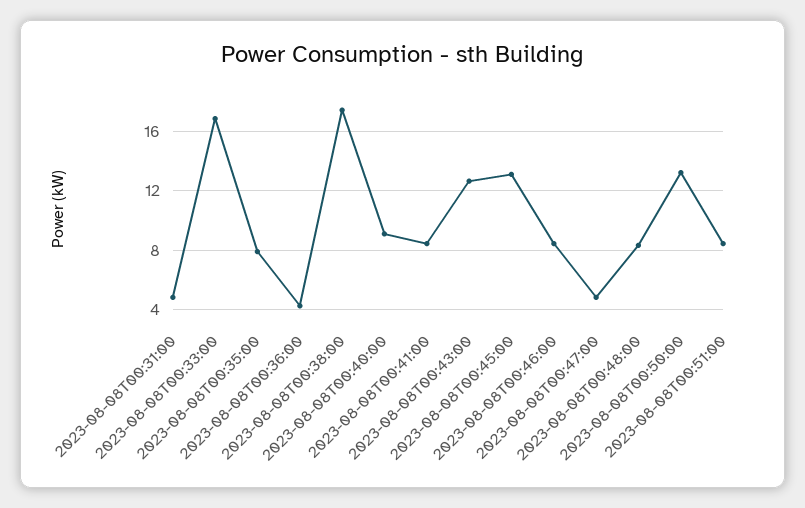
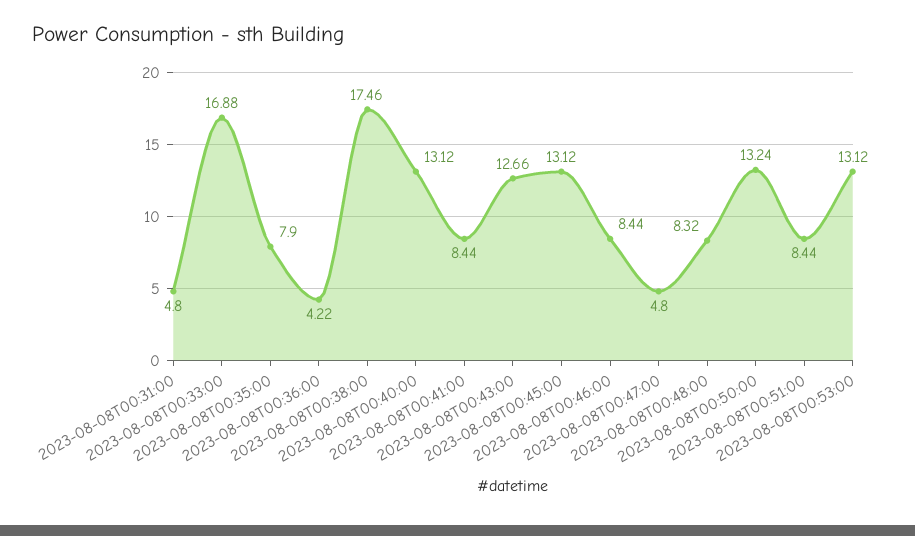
2023-08-08T00:40:00: 9 -> 13.12
2023-08-08T00:53:00: none -> 13.12

